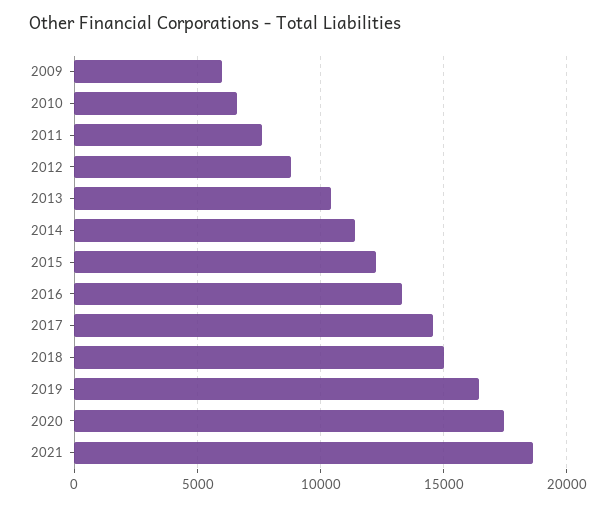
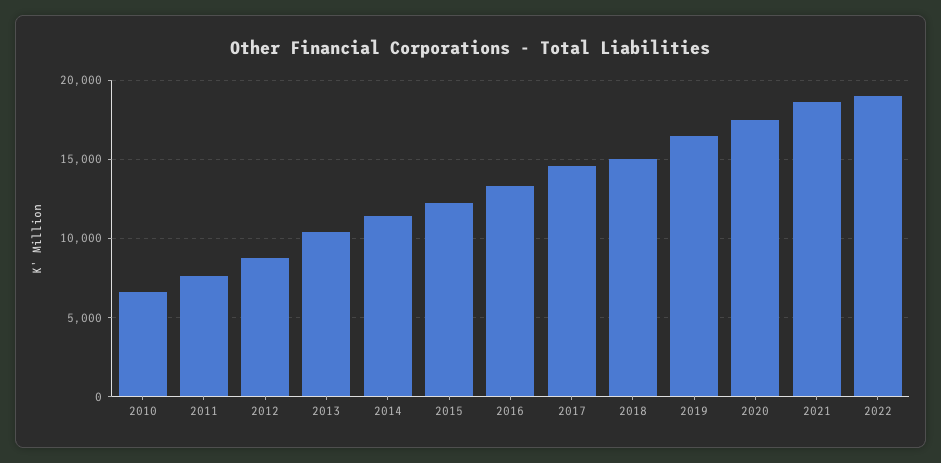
2009: 6000 -> none
2022: none -> 19000

